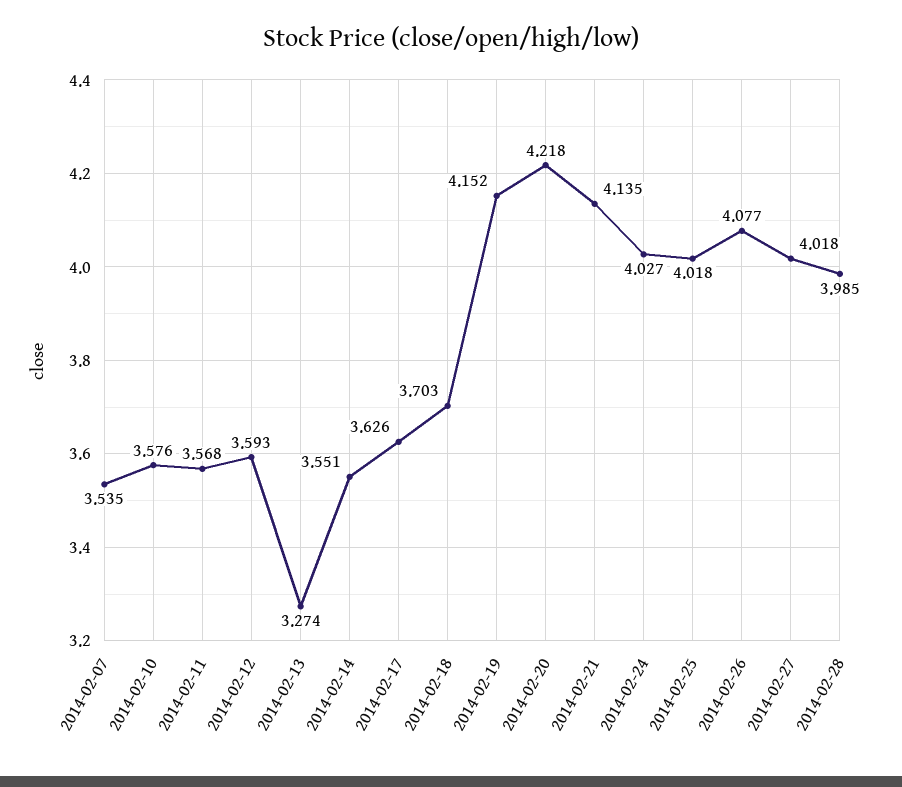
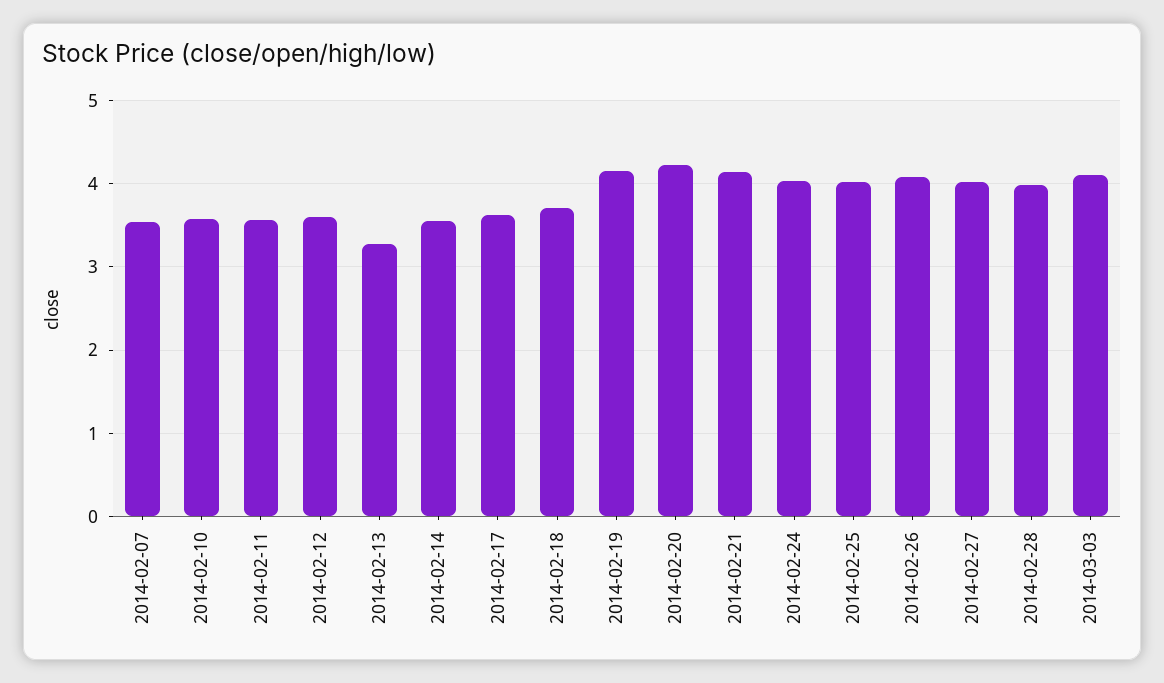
2014-03-03: none -> 4.1

